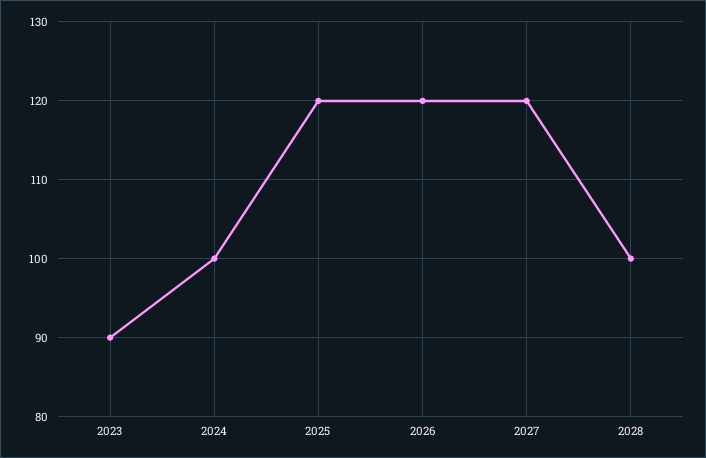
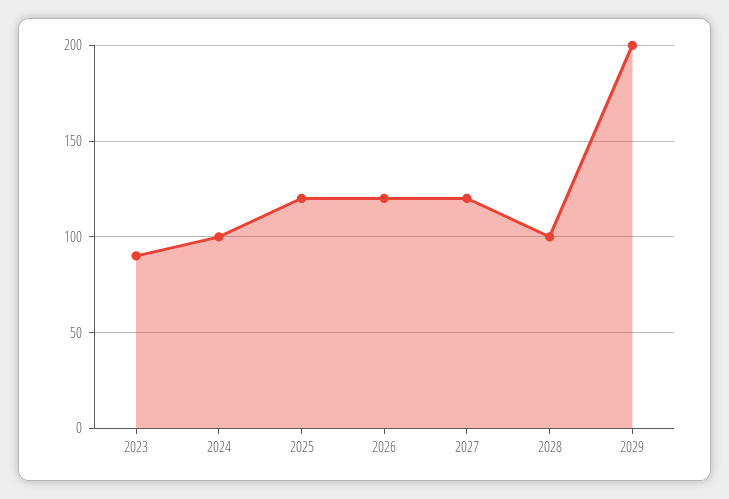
2029: none -> 200

